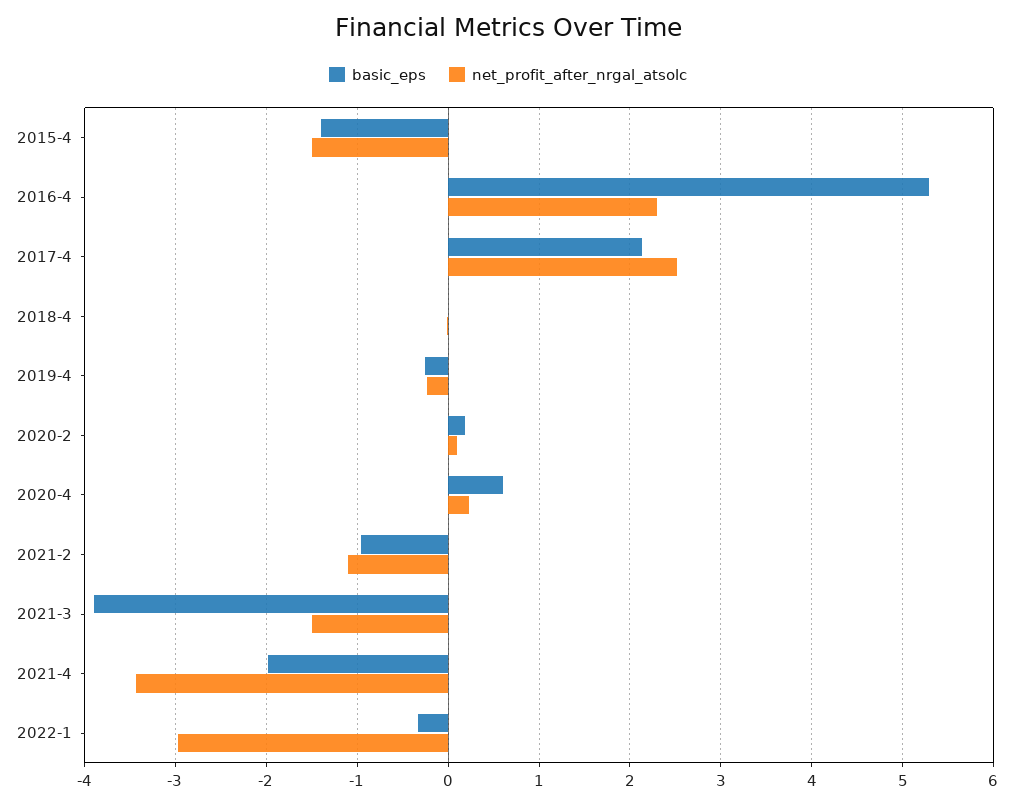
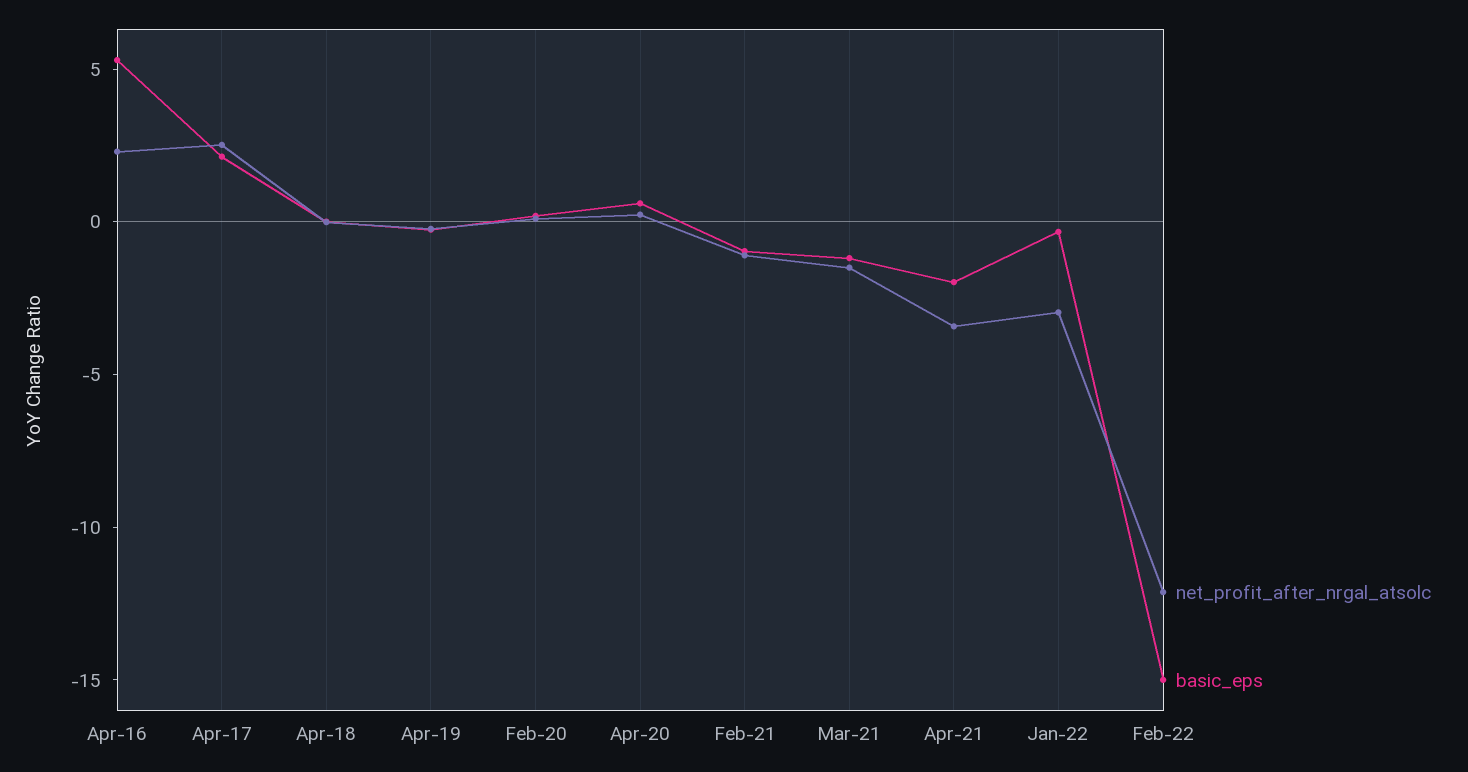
basic_eps, 2015-4: -1.4 -> none
net_profit_after_nrgal_atsolc, 2015-4: -1.5 -> none
basic_eps, 2021-3: -3.9 -> -1
net_profit_after_nrgal_atsolc, Feb-22: none -> -12
basic_eps, Feb-22: none -> -15

